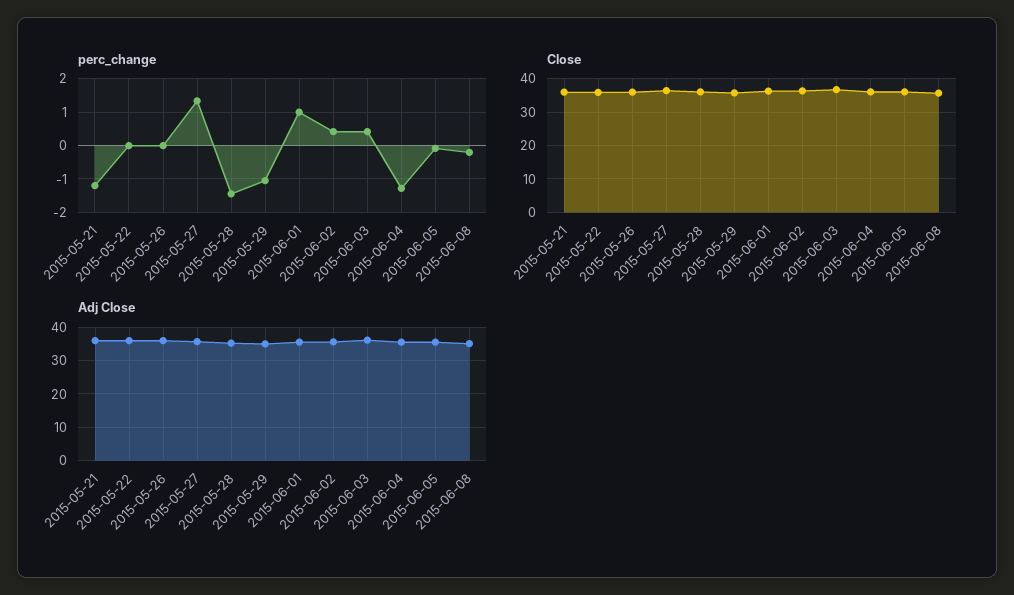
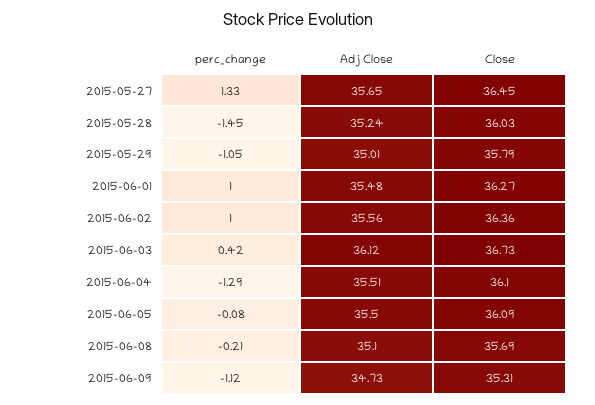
perc_change, 2015-05-21: -1.2 -> none
perc_change, 2015-05-22: 0 -> none
perc_change, 2015-05-26: 0 -> none
perc_change, 2015-06-02: 0.4 -> 1
Close, 2015-05-21: 36 -> none
Close, 2015-05-22: 36 -> none
Close, 2015-05-26: 36 -> none
Adj Close, 2015-05-21: 36 -> none
Adj Close, 2015-05-22: 36 -> none
Adj Close, 2015-05-26: 36 -> none
perc_change, 2015-06-09: none -> -1.12
Adj Close, 2015-06-09: none -> 34.73
Close, 2015-06-09: none -> 35.31

